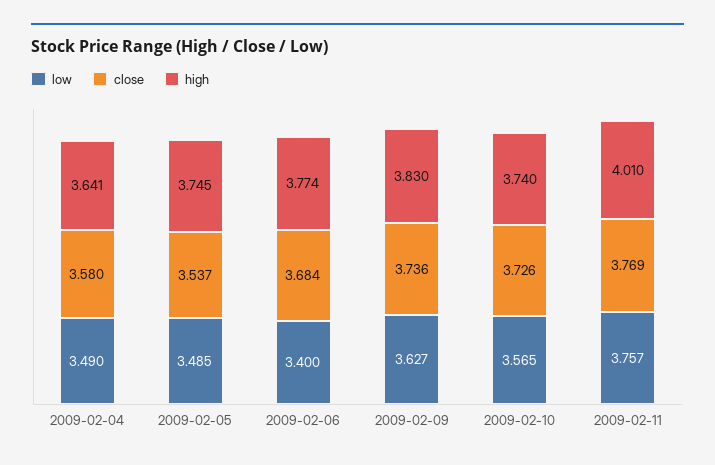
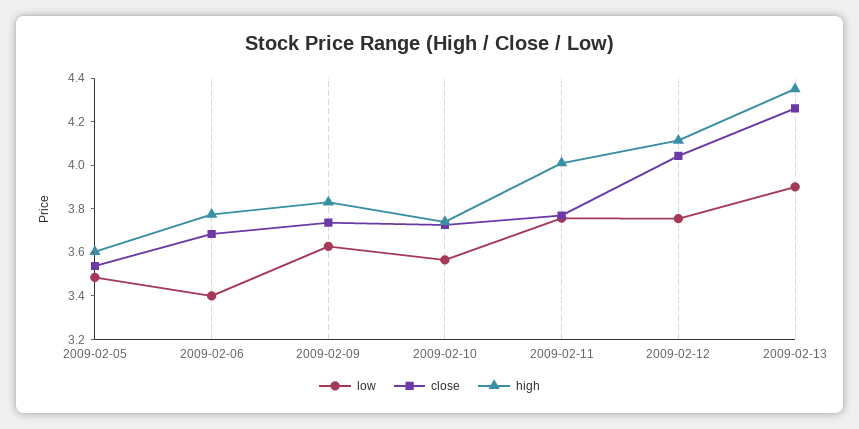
low, 2009-02-04: 3.49 -> none
close, 2009-02-04: 3.58 -> none
high, 2009-02-04: 3.641 -> none
high, 2009-02-05: 3.745 -> 3.6
low, 2009-02-12: none -> 3.75
close, 2009-02-12: none -> 4.05
high, 2009-02-12: none -> 4.1
low, 2009-02-13: none -> 3.9
close, 2009-02-13: none -> 4.25
high, 2009-02-13: none -> 4.35

